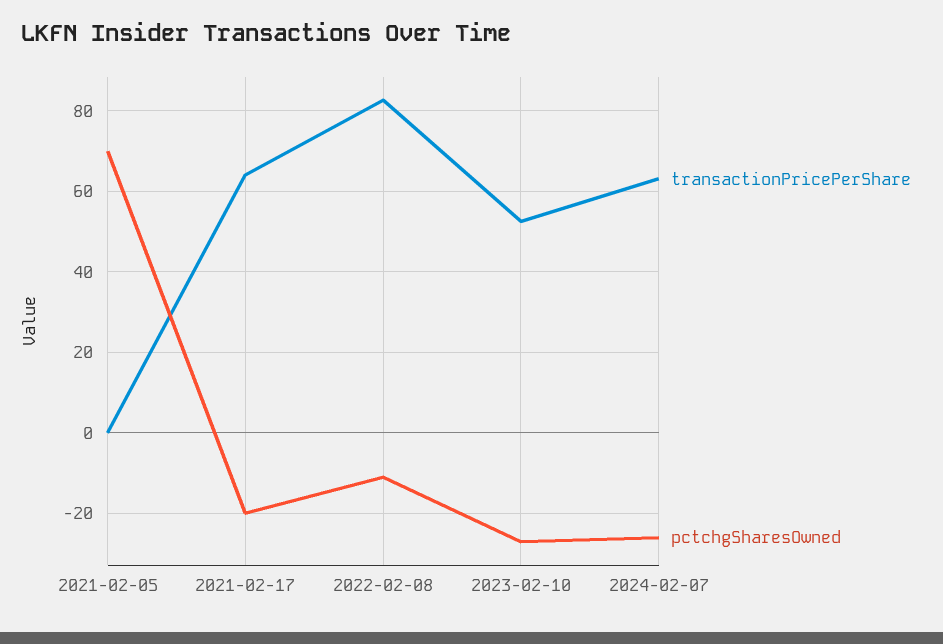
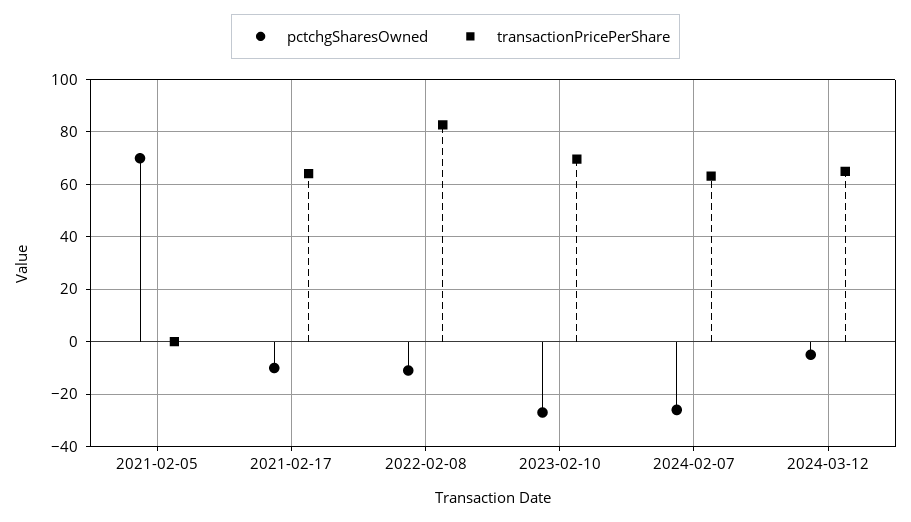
pctchgSharesOwned, 2021-02-17: -20 -> -10
transactionPricePerShare, 2023-02-10: 52 -> 70
pctchgSharesOwned, 2024-03-12: none -> -5
transactionPricePerShare, 2024-03-12: none -> 65

